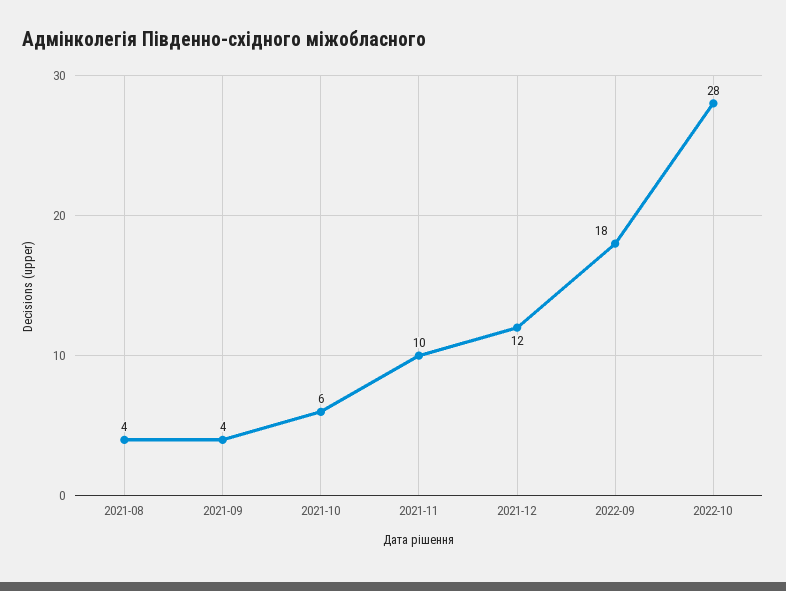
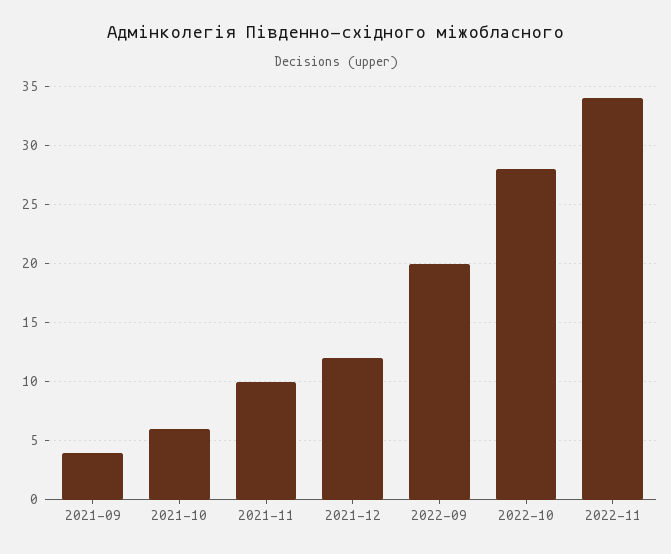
2021-08: 4 -> none
2022-09: 18 -> 20
2022-11: none -> 34

